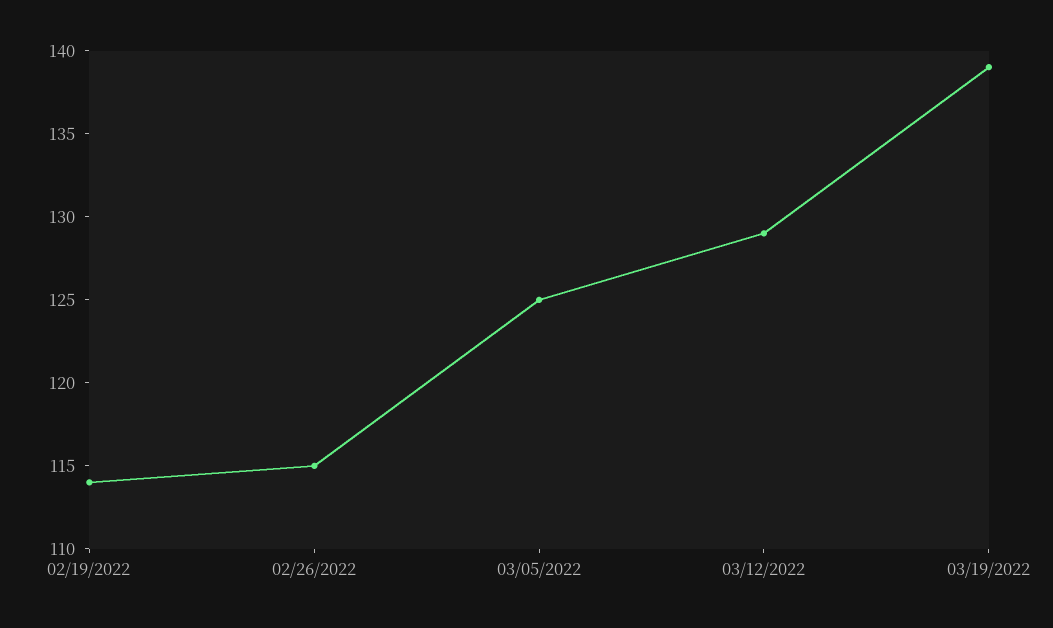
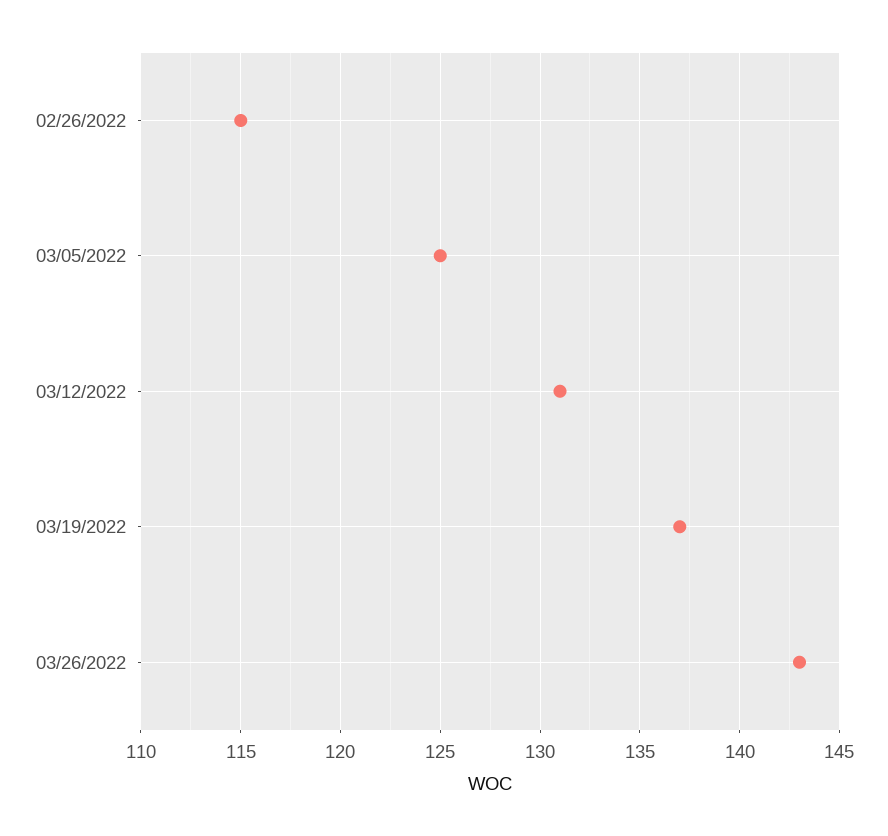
02/19/2022: 114 -> none
03/12/2022: 129 -> 131
03/19/2022: 139 -> 137
03/26/2022: none -> 143

